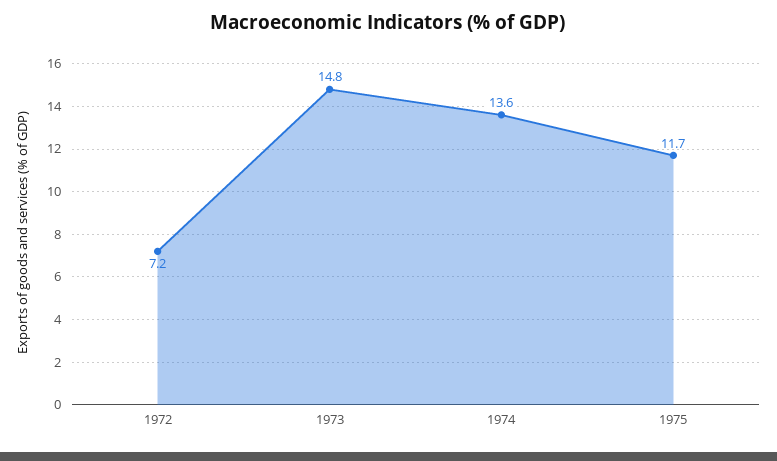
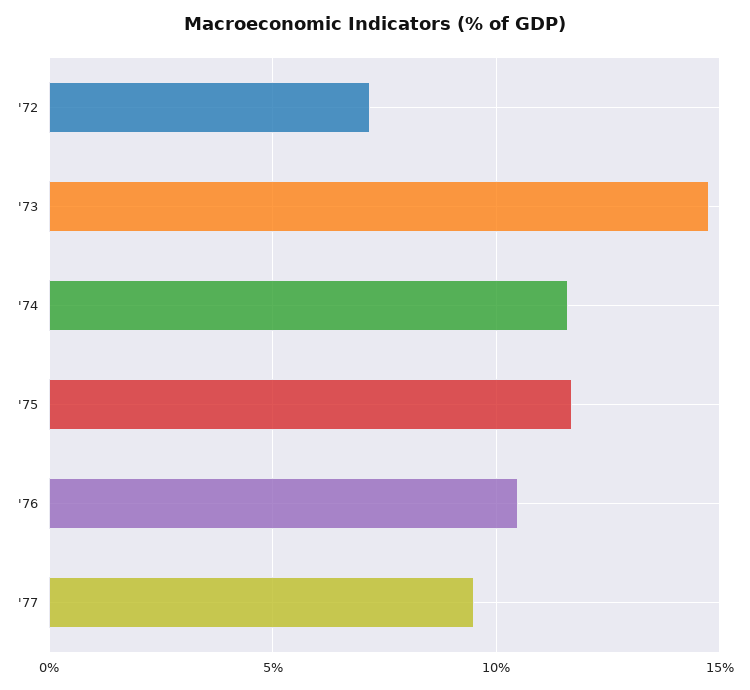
1974: 13.6 -> 11.5
'76: none -> 10.5
'77: none -> 9.5

